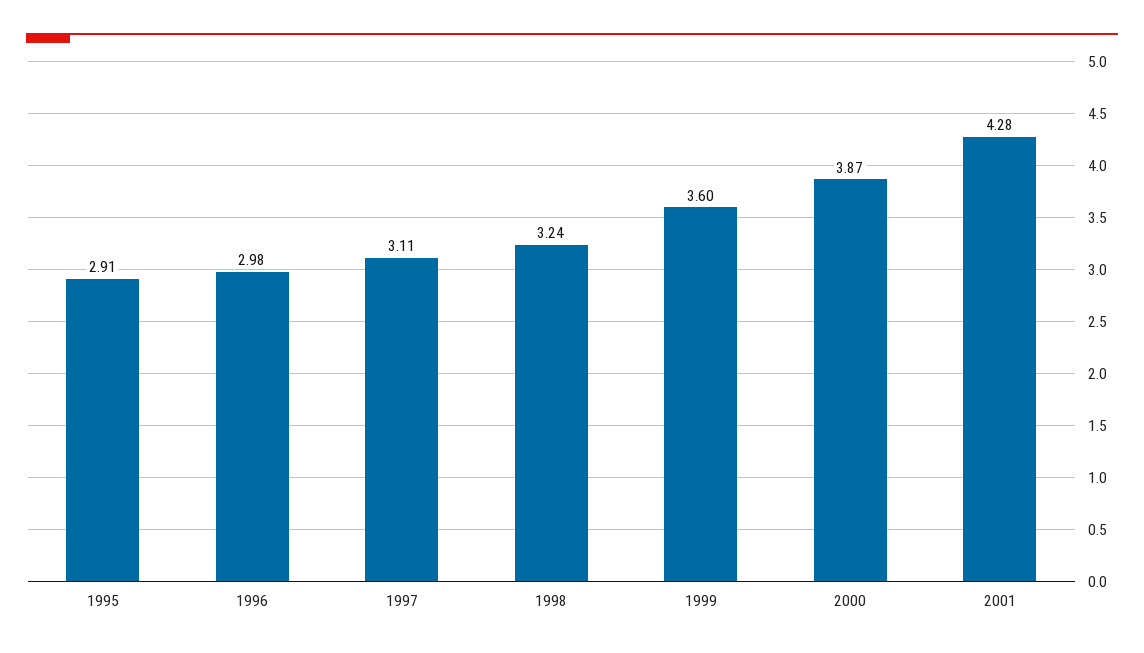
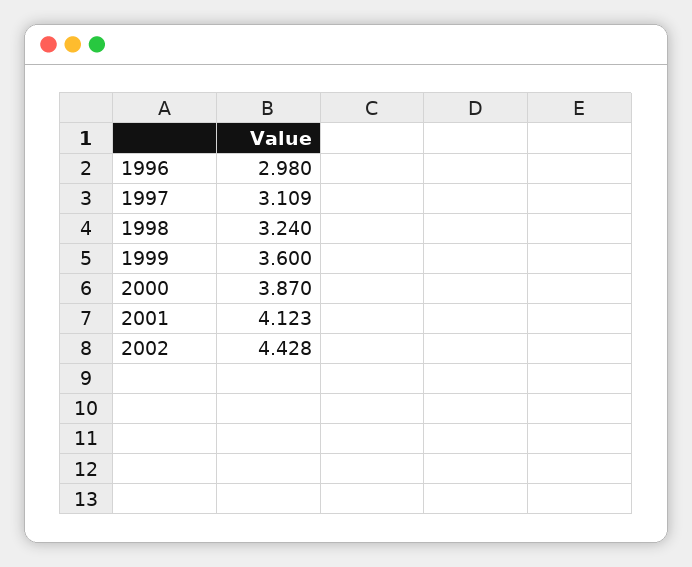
1995: 2.91 -> none
2001: 4.28 -> 4.123
2002: none -> 4.428

